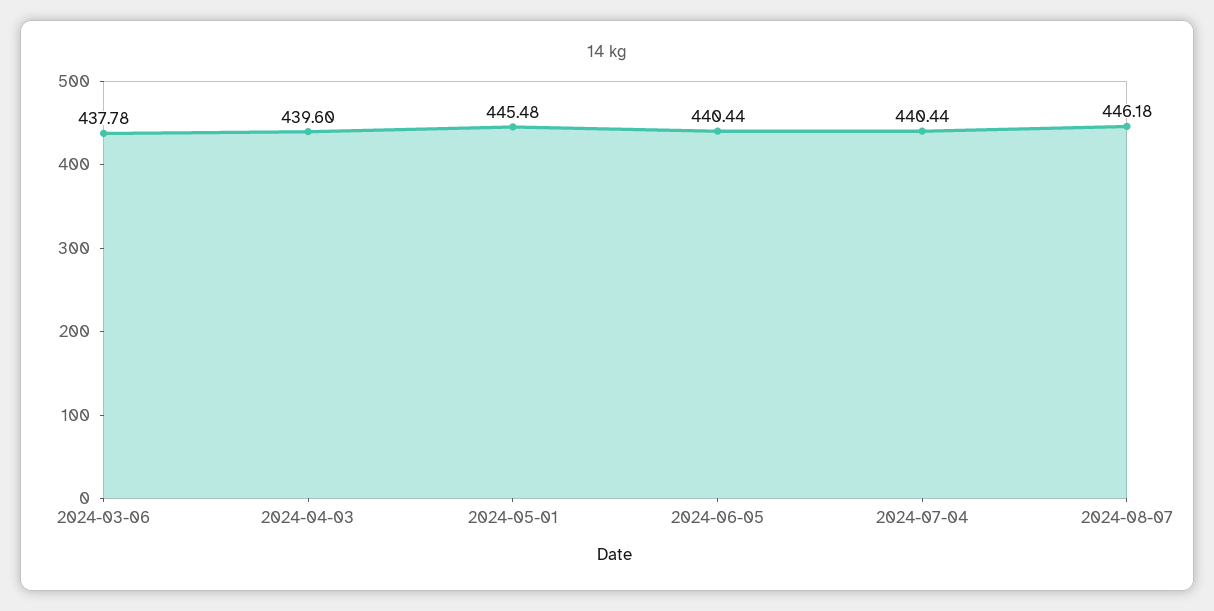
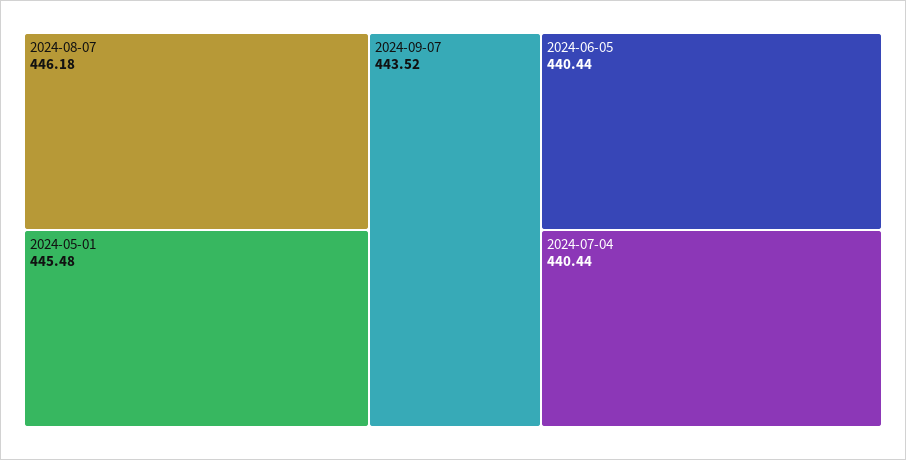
2024-03-06: 437.78 -> none
2024-04-03: 439.6 -> none
2024-09-07: none -> 443.52

